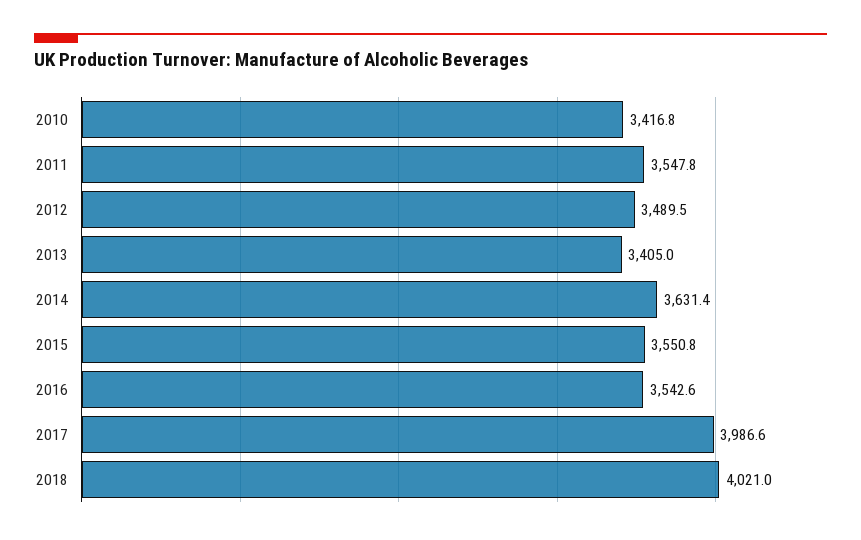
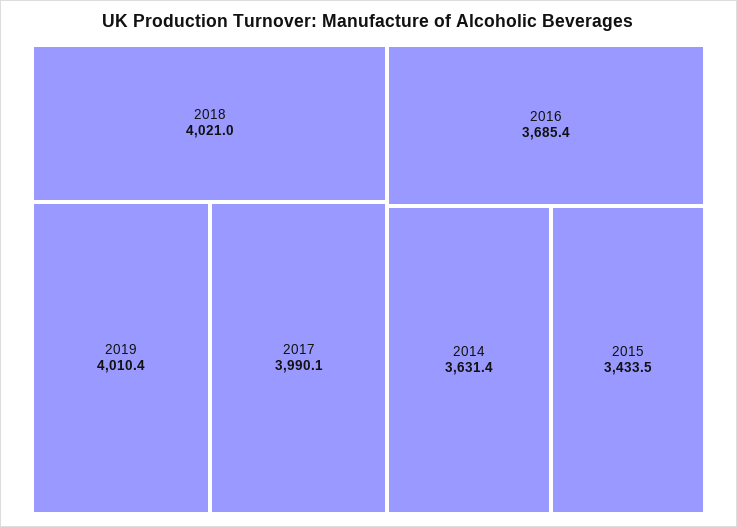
2010: 3416.8 -> none
2011: 3547.8 -> none
2012: 3489.5 -> none
2013: 3405 -> none
2015: 3550.8 -> 3433.5
2016: 3542.6 -> 3685.4
2017: 3986.6 -> 3990.1
2019: none -> 4010.4

